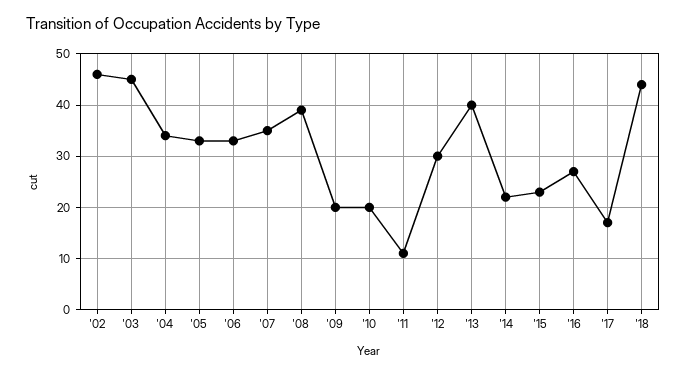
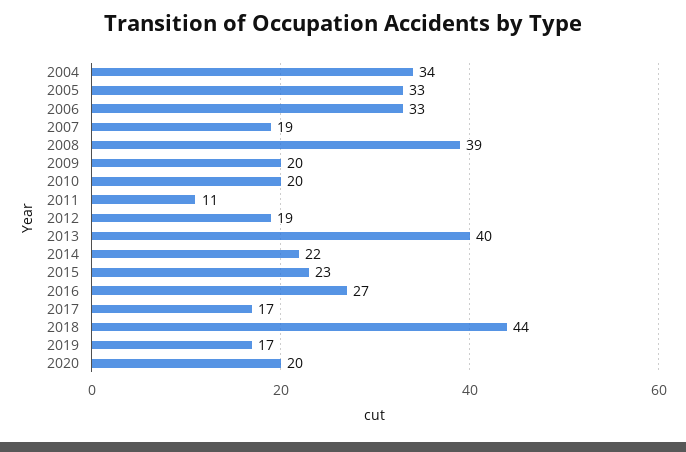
'02: 45 -> none
'03: 45 -> none
'07: 35 -> 19
'12: 30 -> 19
2019: none -> 17
2020: none -> 20

